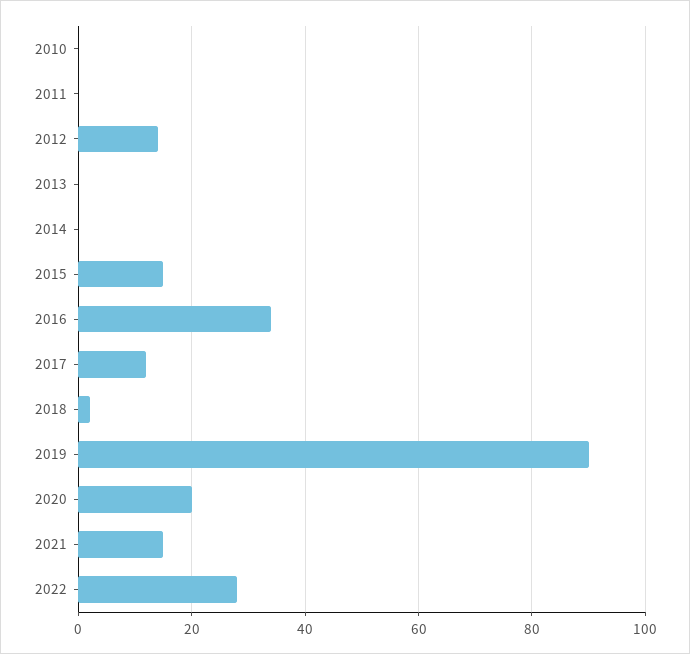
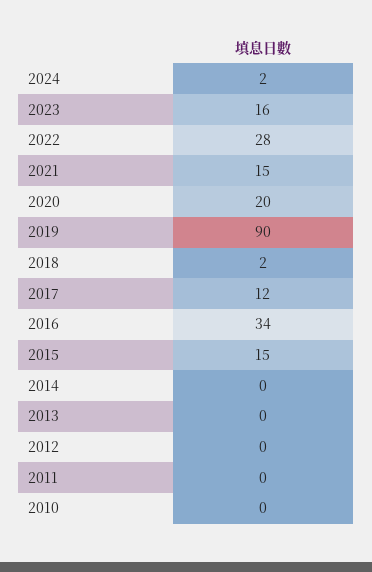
2012: 15 -> 0
2024: none -> 2
2023: none -> 16

